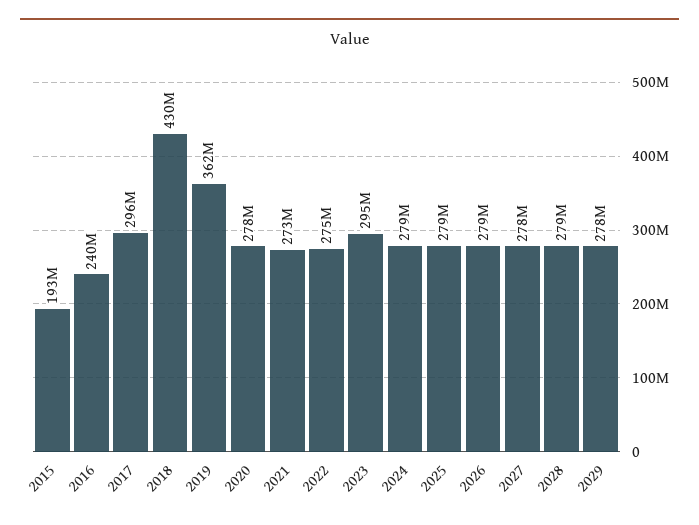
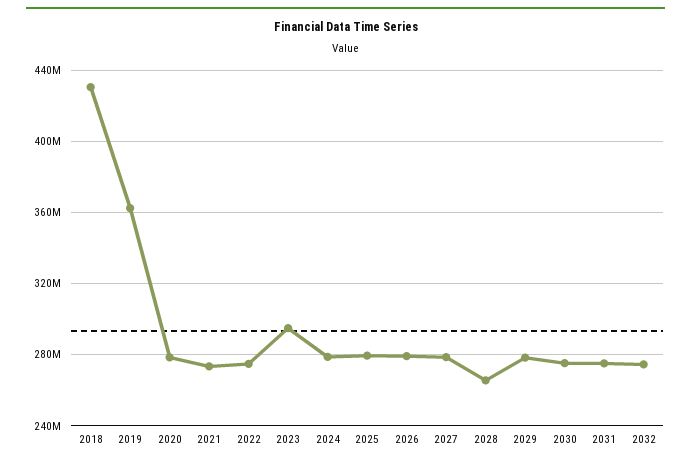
2015: 193000000 -> none
2016: 240000000 -> none
2017: 296000000 -> none
2028: 279000000 -> 265000000
2030: none -> 275000000
2031: none -> 275000000
2032: none -> 275000000

